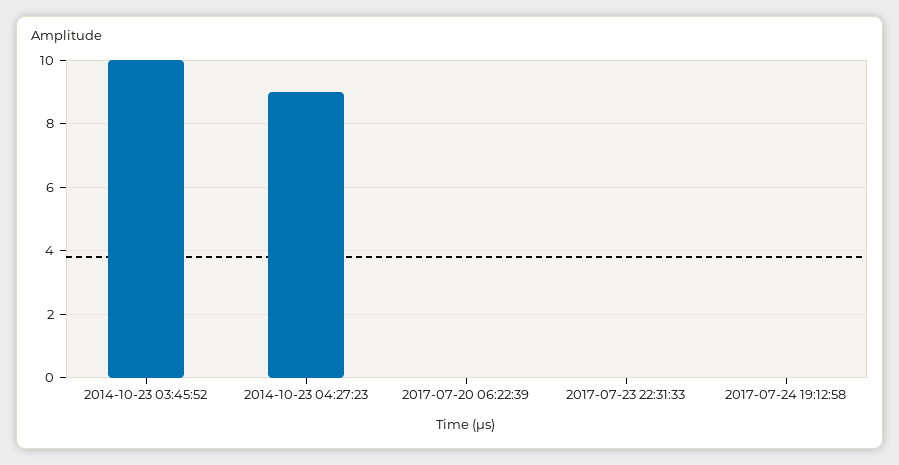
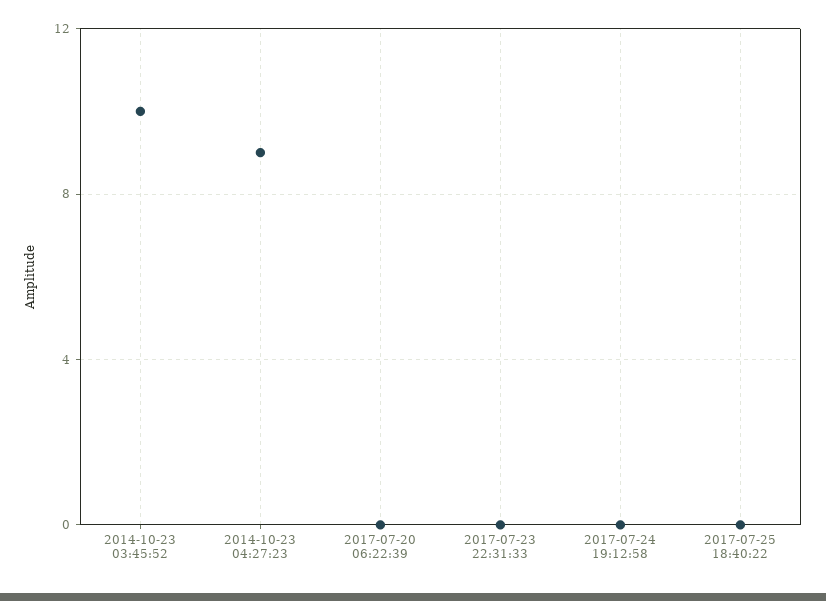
2017-07-25 18:40:22: none -> 0

